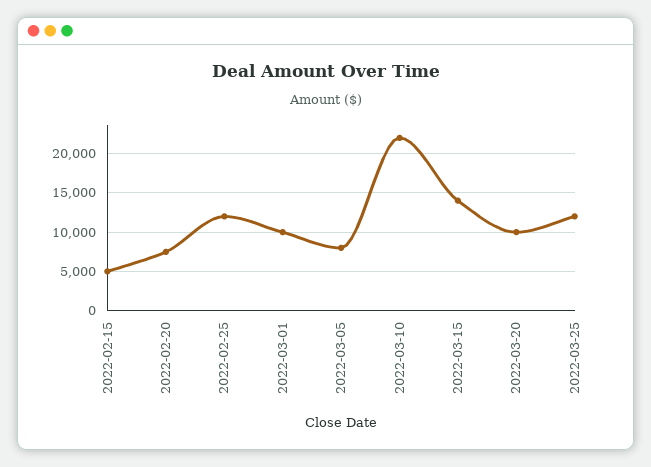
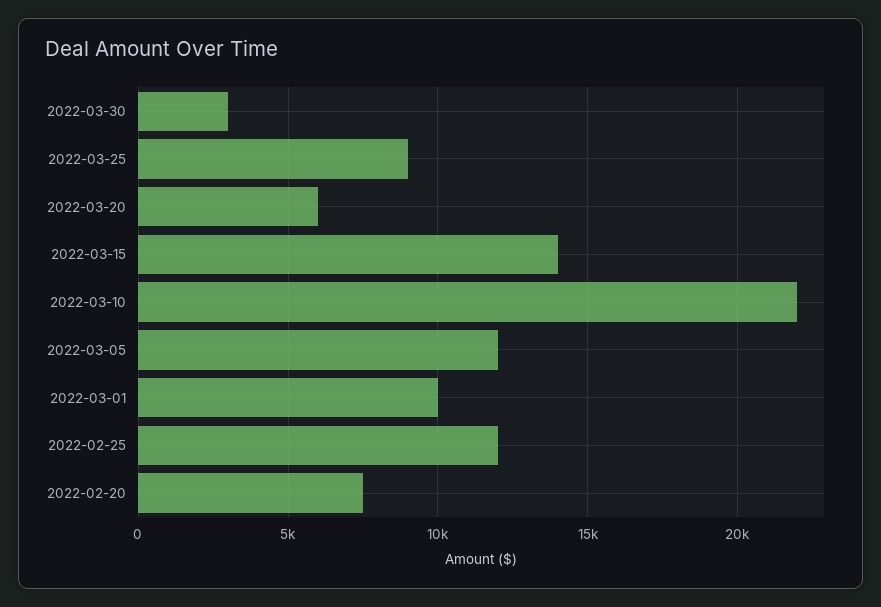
2022-02-15: 5000 -> none
2022-03-05: 8000 -> 12000
2022-03-20: 10000 -> 6000
2022-03-25: 12000 -> 9000
2022-03-30: none -> 3000

